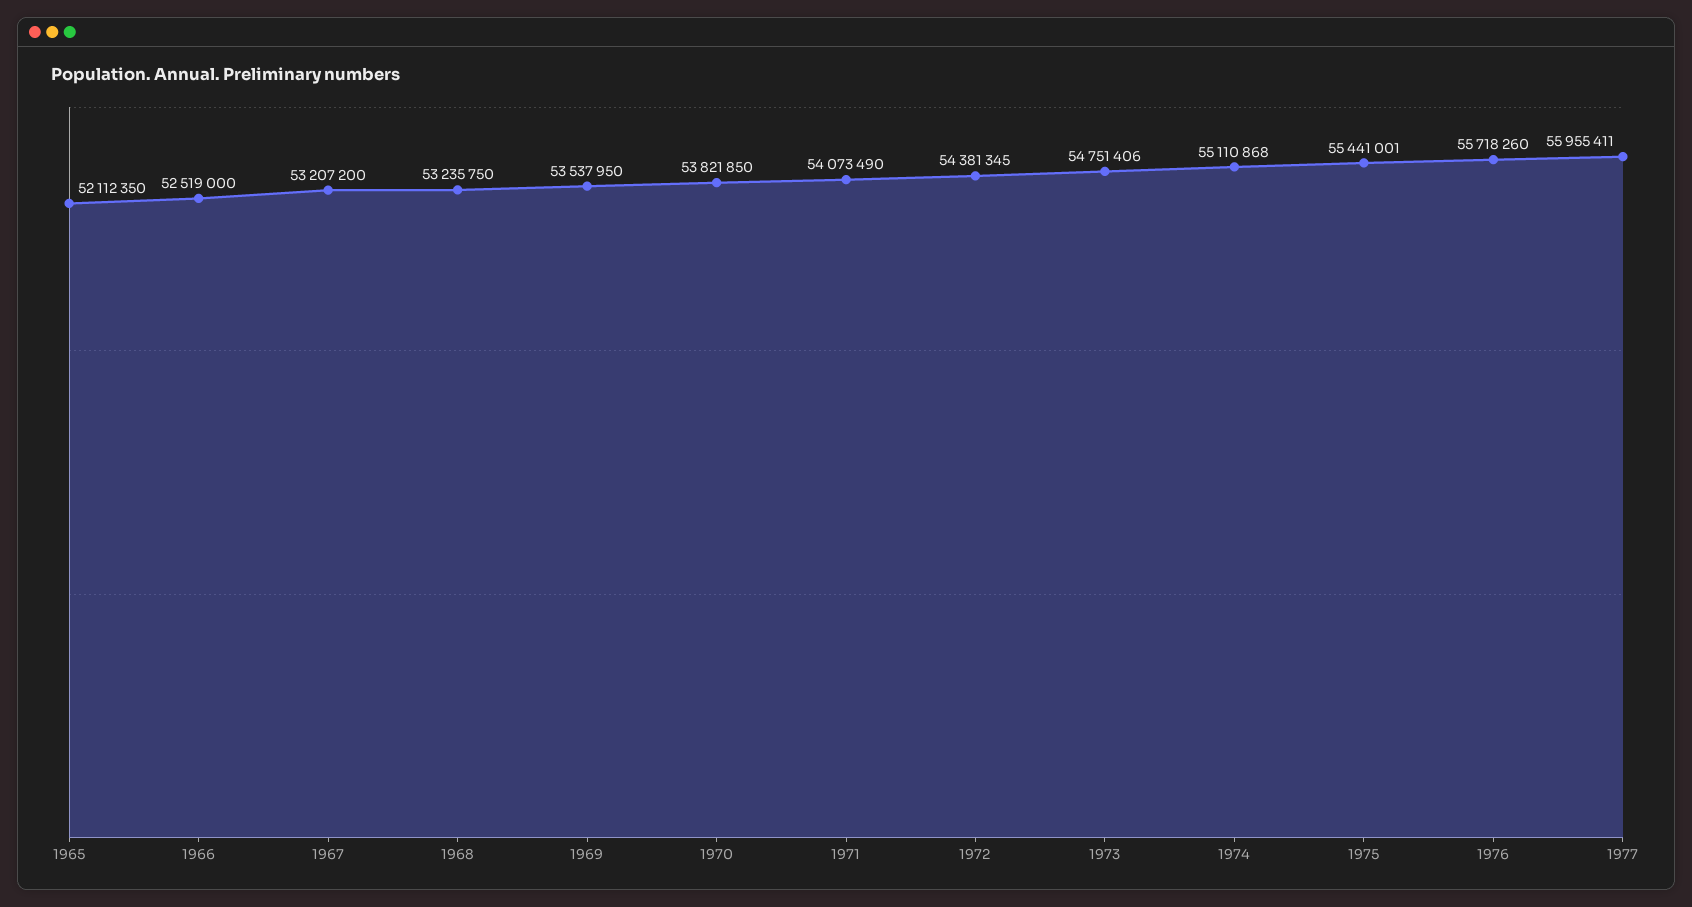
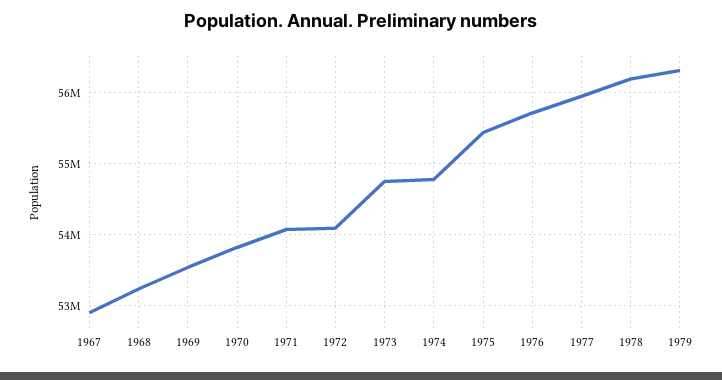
1965: 52112350 -> none
1966: 52519000 -> none
1967: 53207200 -> 52900000
1972: 54381345 -> 54100000
1974: 55110868 -> 54800000
1978: none -> 56200000
1979: none -> 56300000

